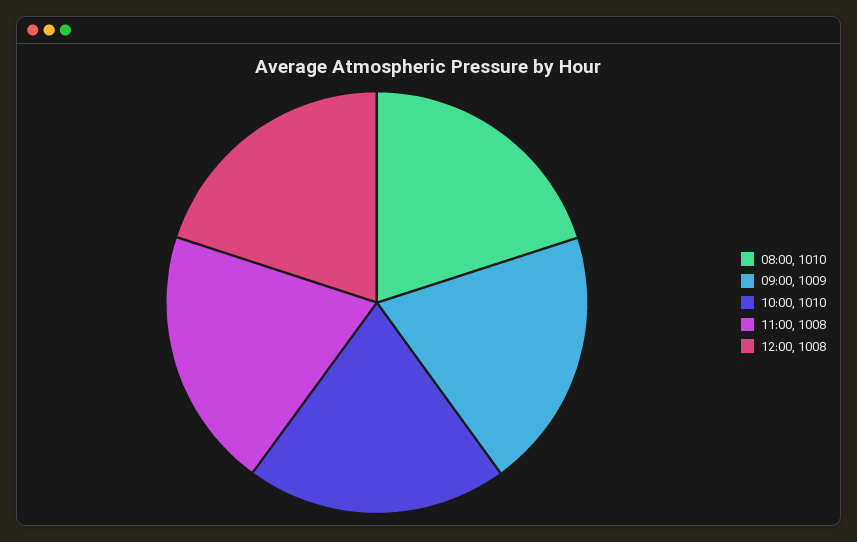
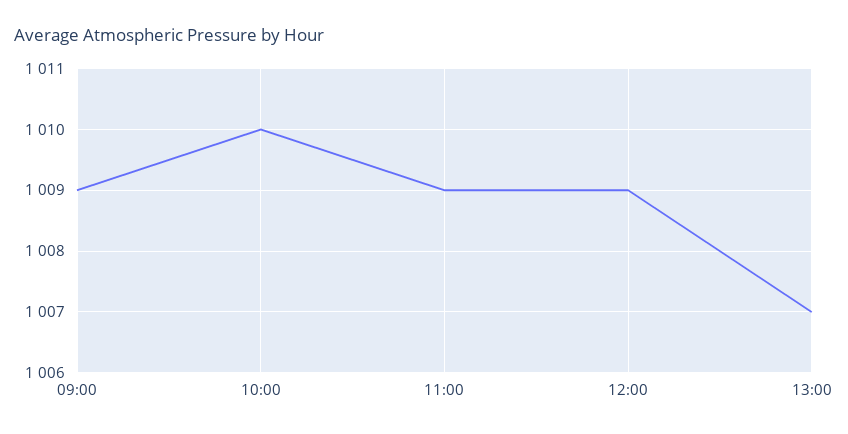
08:00: 1010 -> none
11:00: 1008 -> 1009
12:00: 1008 -> 1009
13:00: none -> 1007

